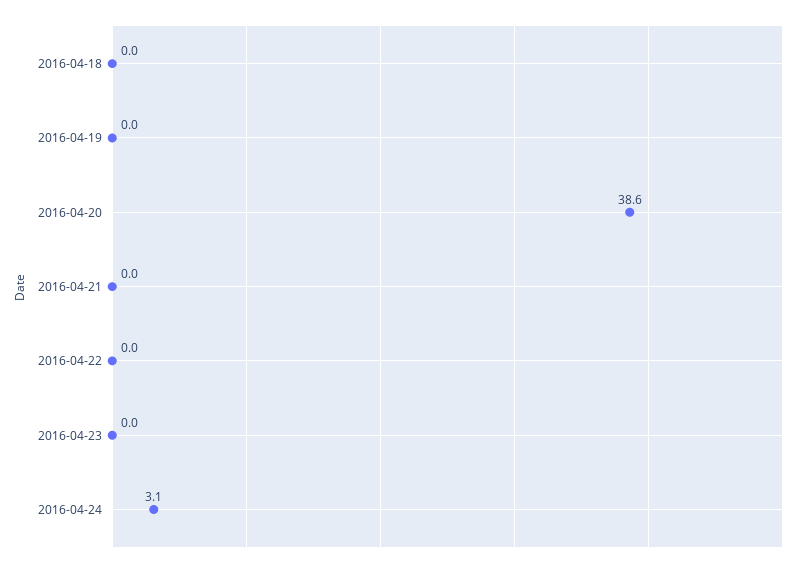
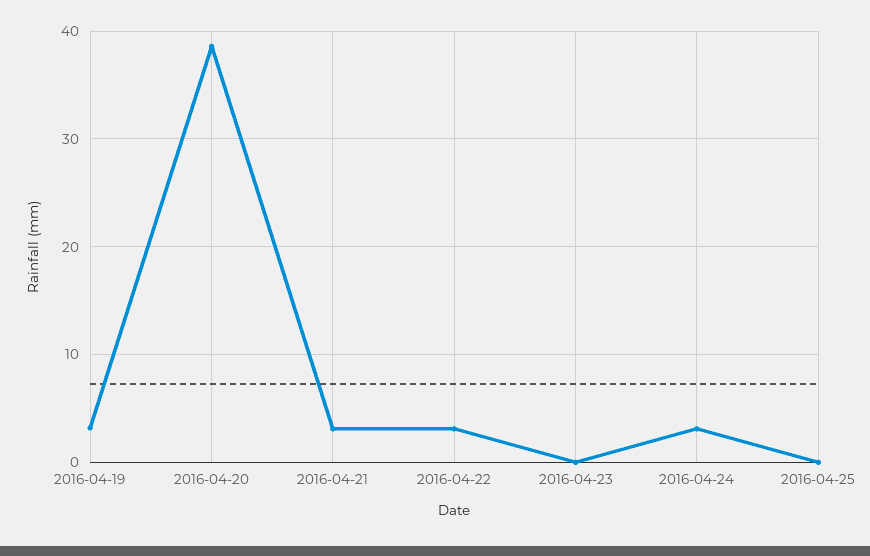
2016-04-18: 0 -> none
2016-04-19: 0 -> 3
2016-04-21: 0 -> 3
2016-04-22: 0 -> 3
2016-04-25: none -> 0

